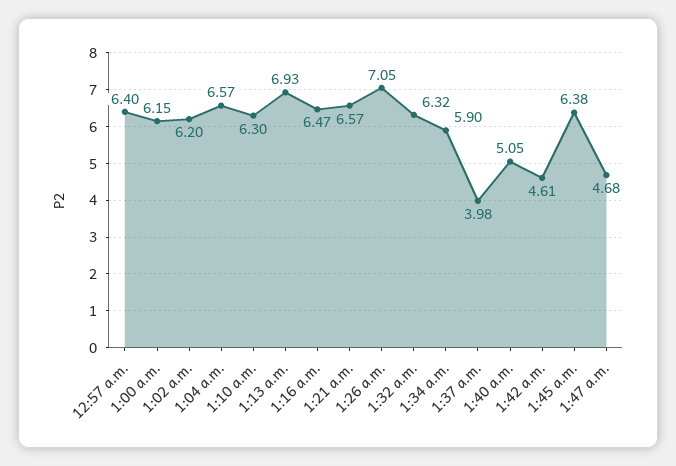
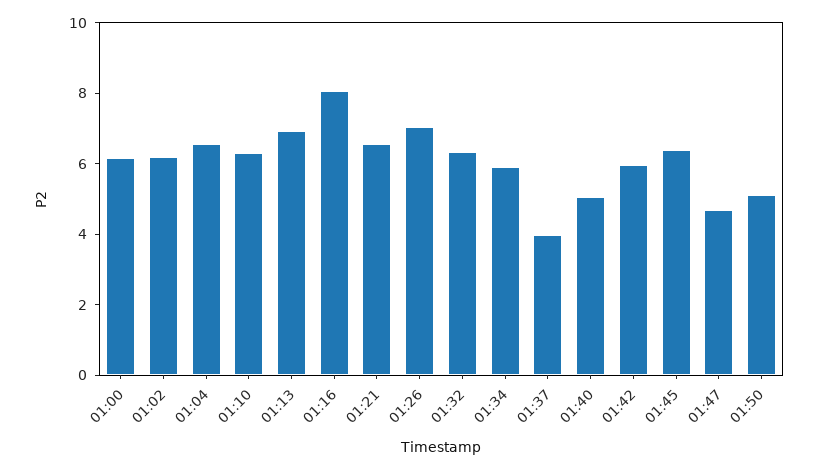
12:57 a.m.: 6.4 -> none
1:16 a.m.: 6.47 -> 8
1:42 a.m.: 4.61 -> 6
01:50: none -> 5

